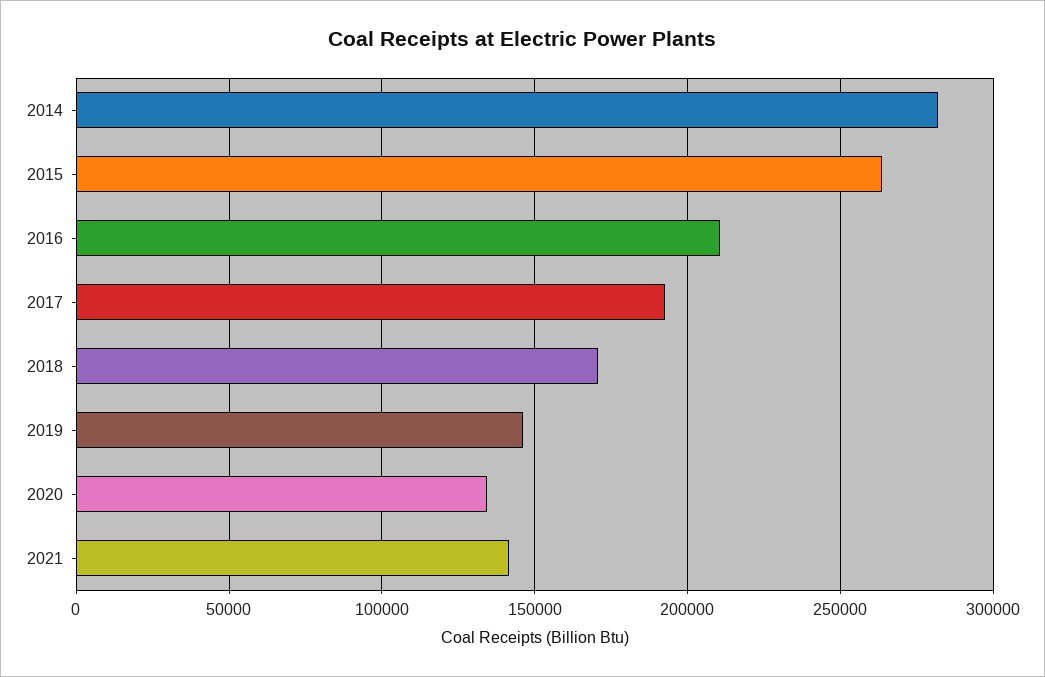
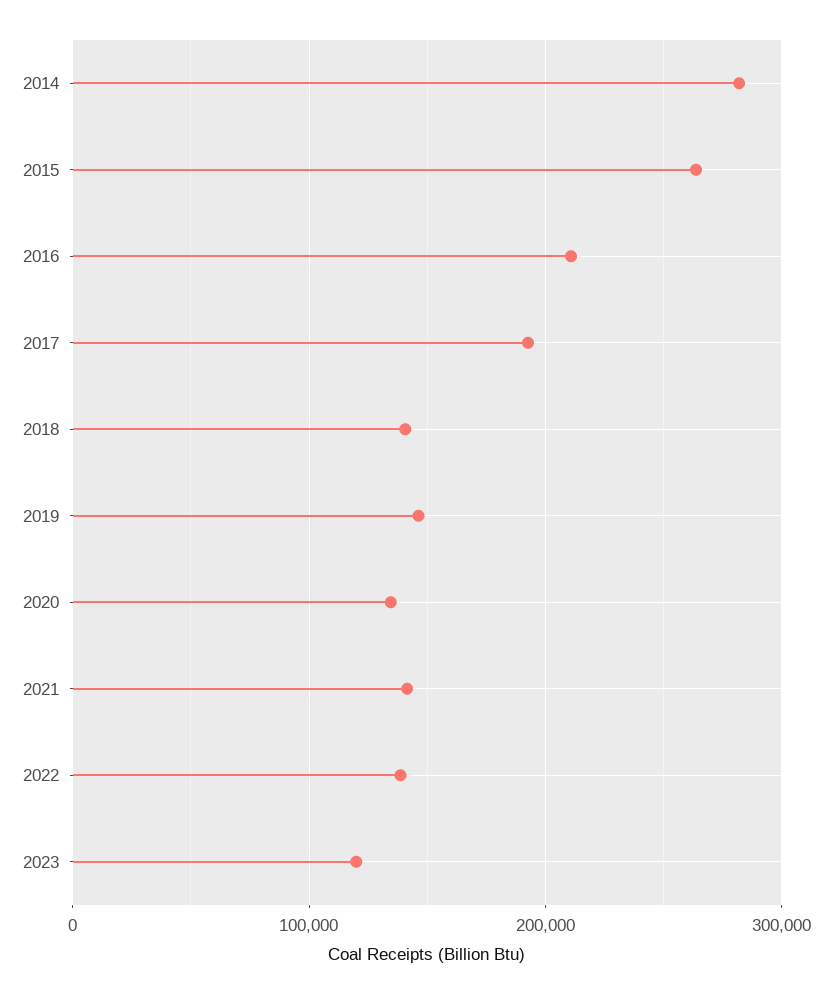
2018: 170000 -> 140000
2022: none -> 140000
2023: none -> 120000

